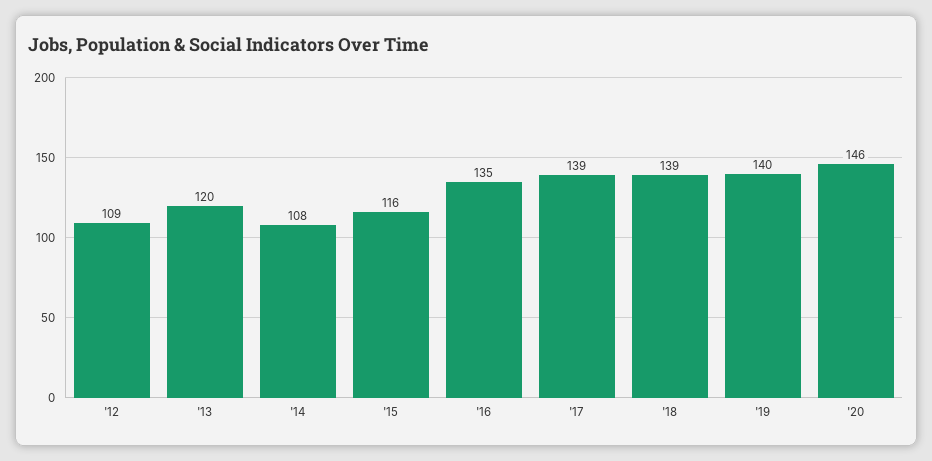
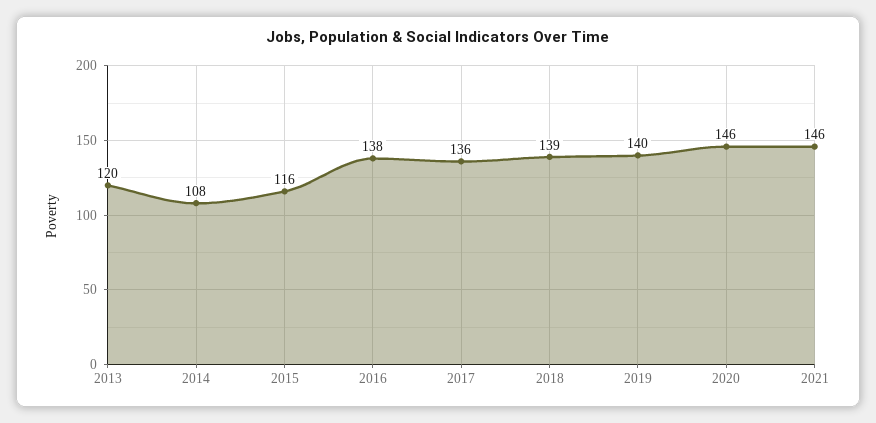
'12: 109 -> none
'16: 135 -> 138
'17: 139 -> 136
2021: none -> 146

